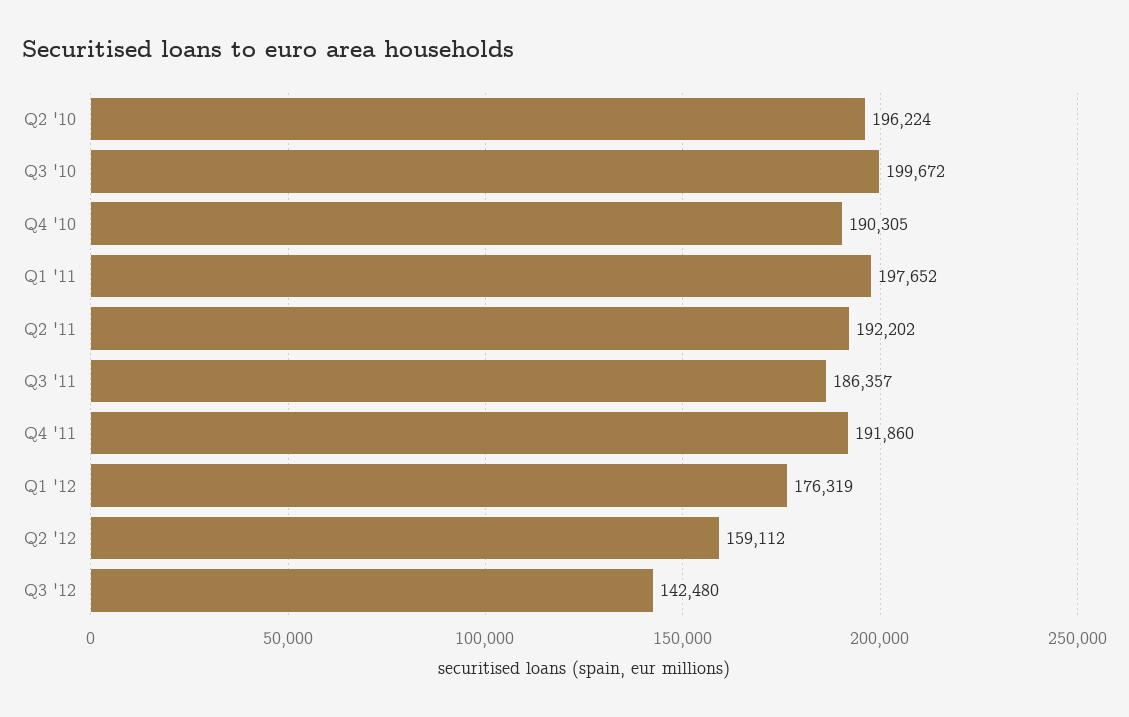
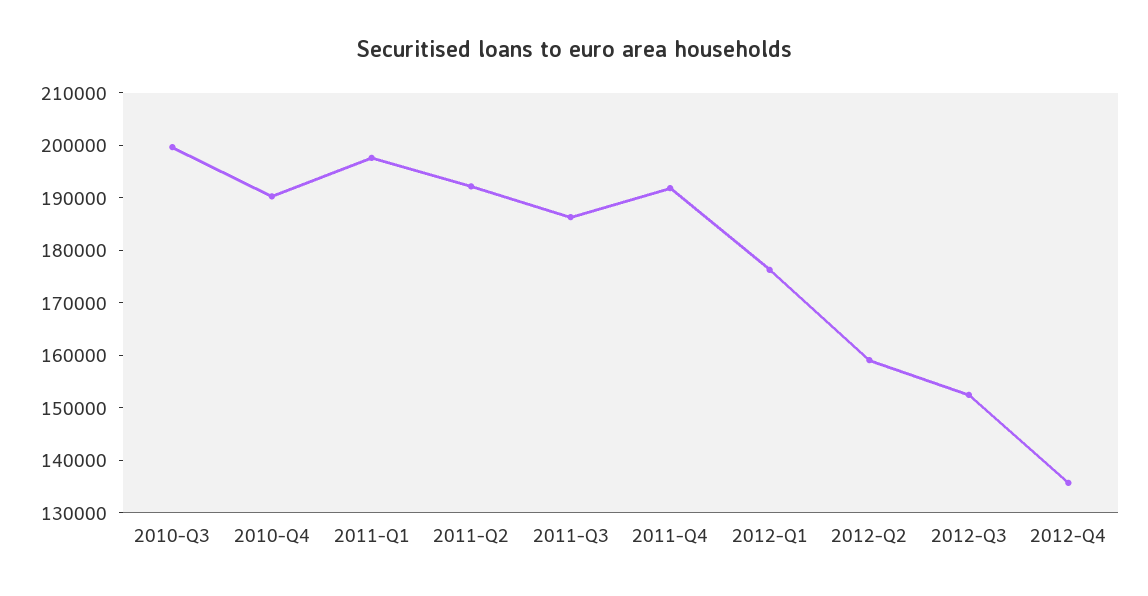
Q2 '10: 196224 -> none
Q3 '12: 142480 -> 152000
2012-Q4: none -> 136000

